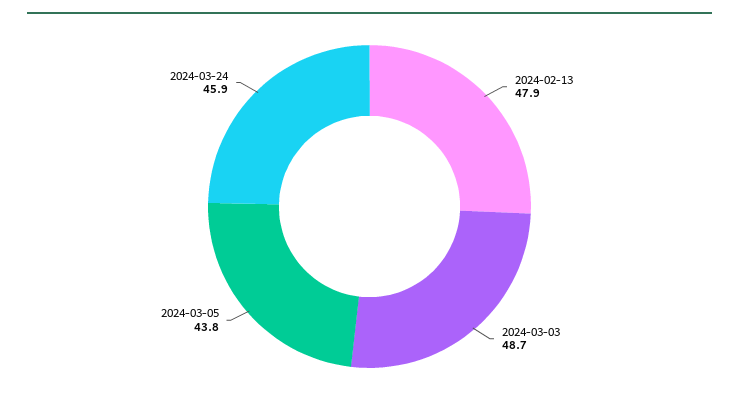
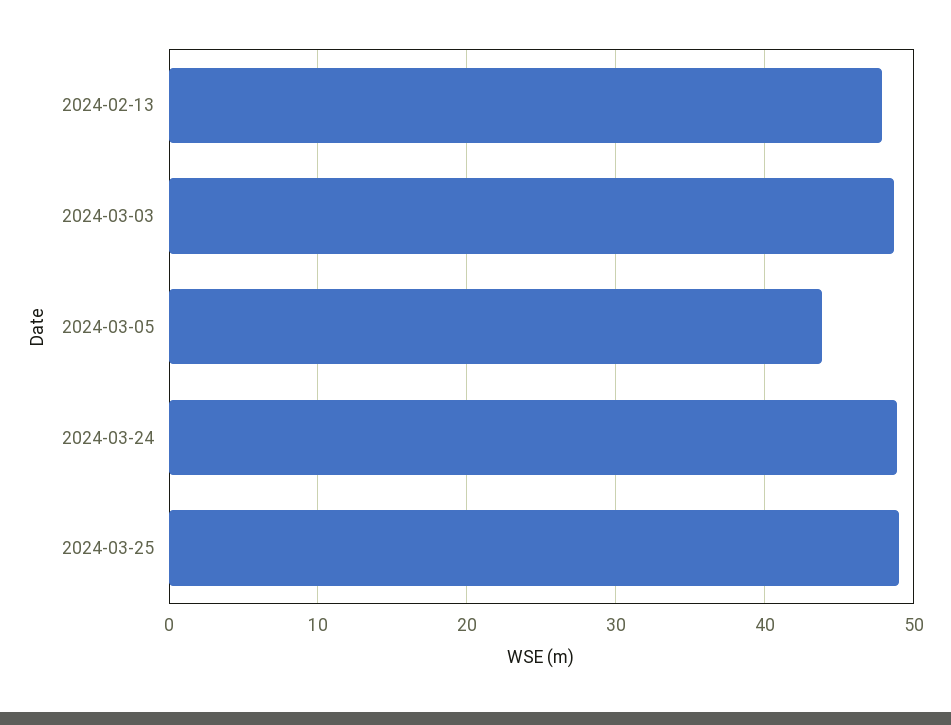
2024-03-24: 45.9 -> 49
2024-03-25: none -> 49

